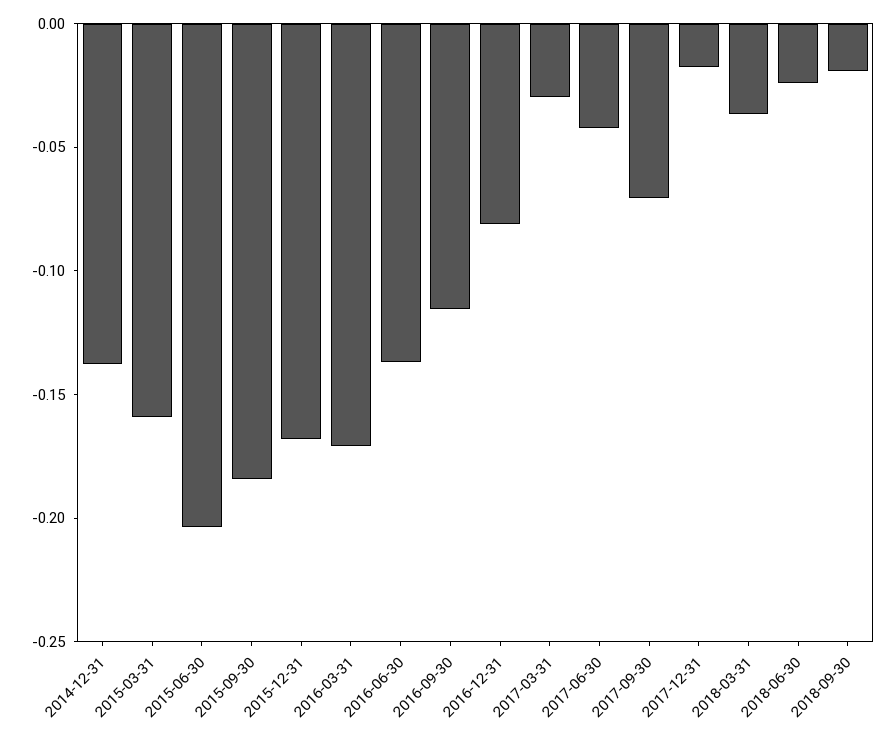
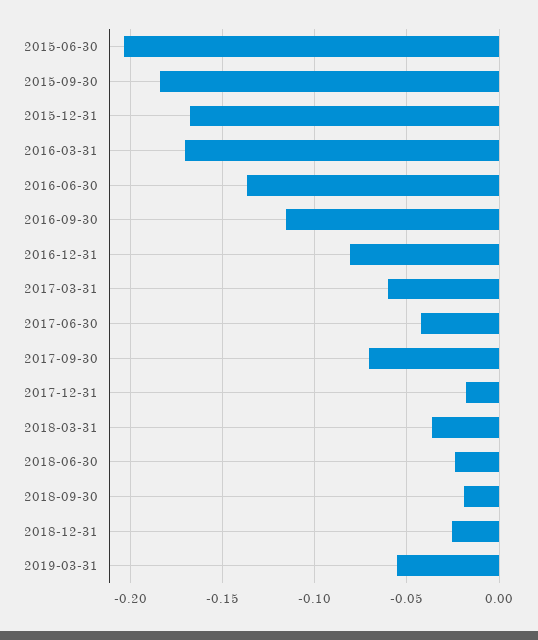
2014-12-31: -0.14 -> none
2015-03-31: -0.16 -> none
2017-03-31: -0.03 -> -0.06
2018-12-31: none -> -0.025
2019-03-31: none -> -0.055

